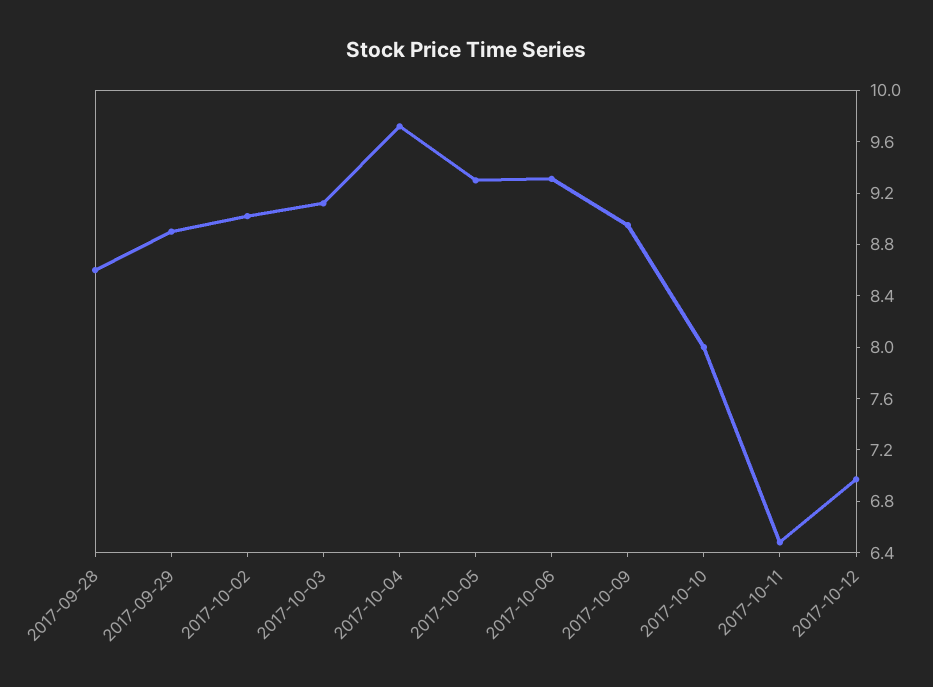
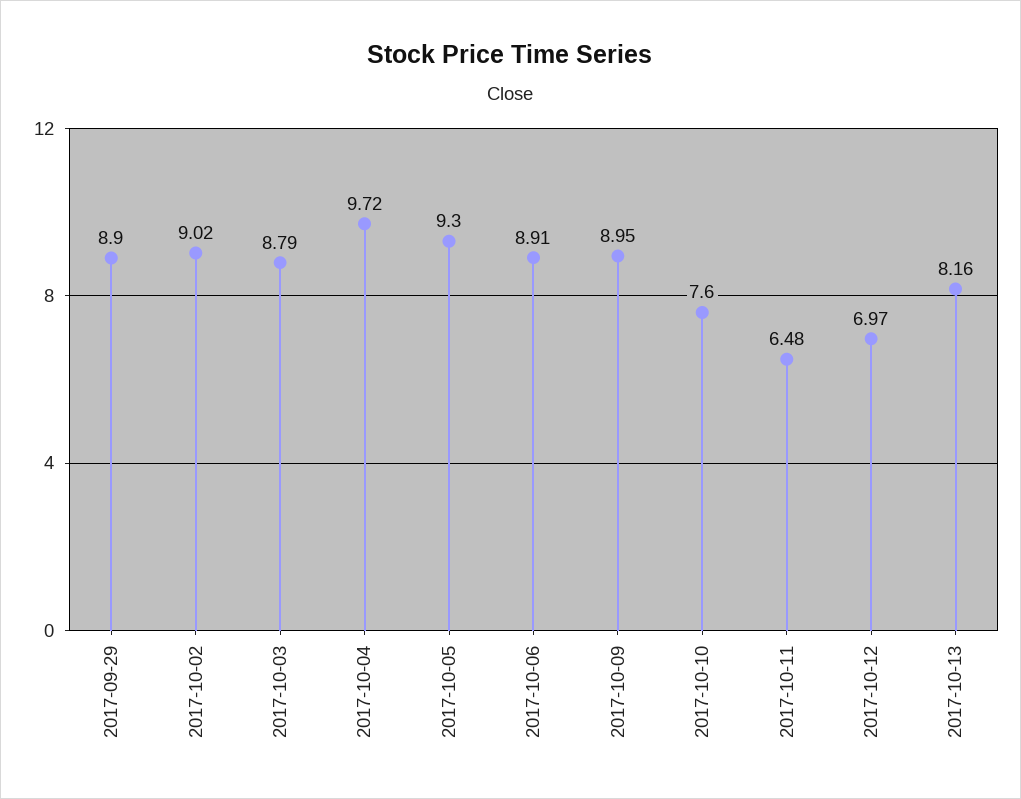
2017-09-28: 8.6 -> none
2017-10-03: 9.1 -> 8.79
2017-10-06: 9.3 -> 8.91
2017-10-10: 8 -> 7.6
2017-10-13: none -> 8.16

